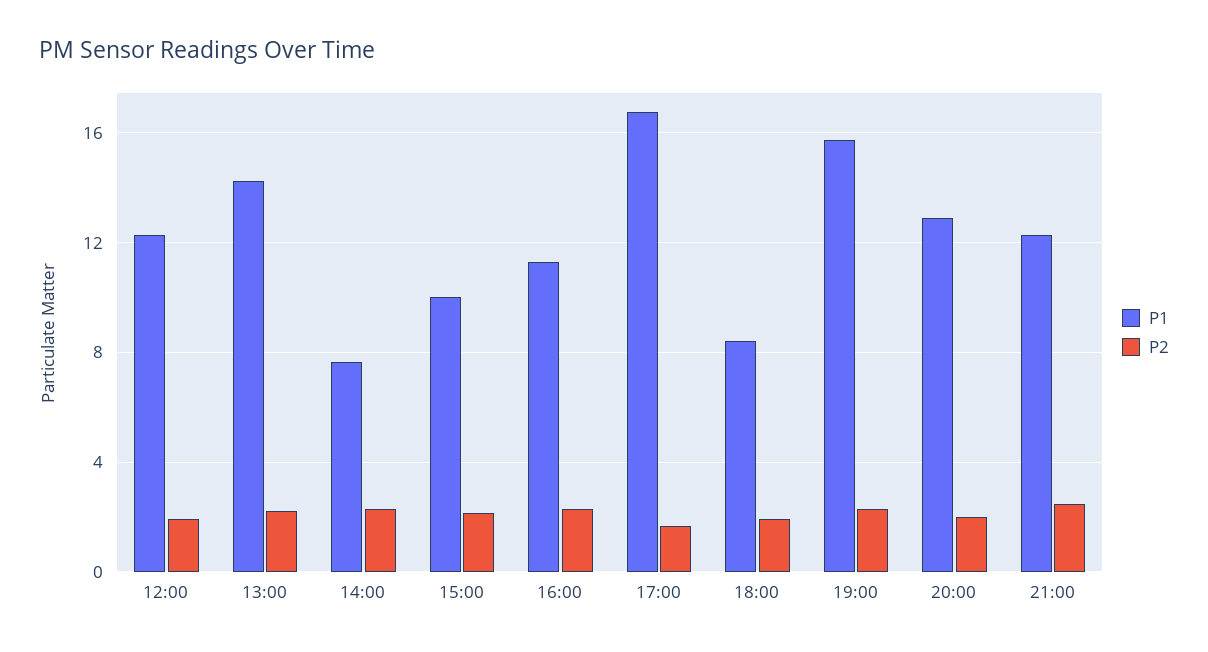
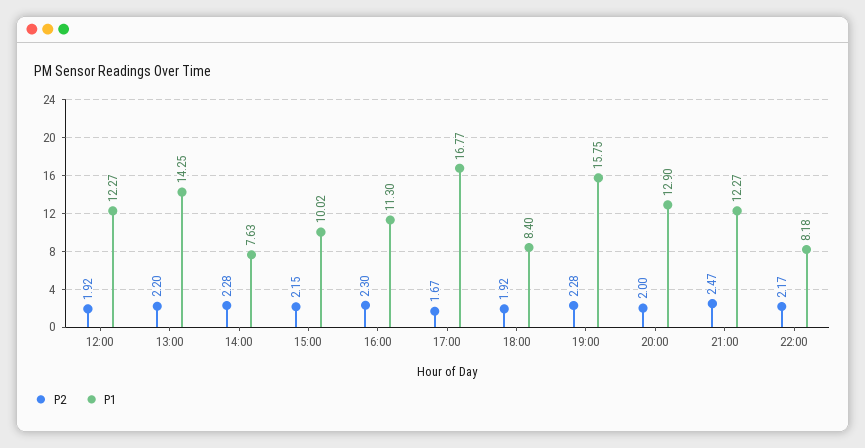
P2, 22:00: none -> 2.17
P1, 22:00: none -> 8.18

